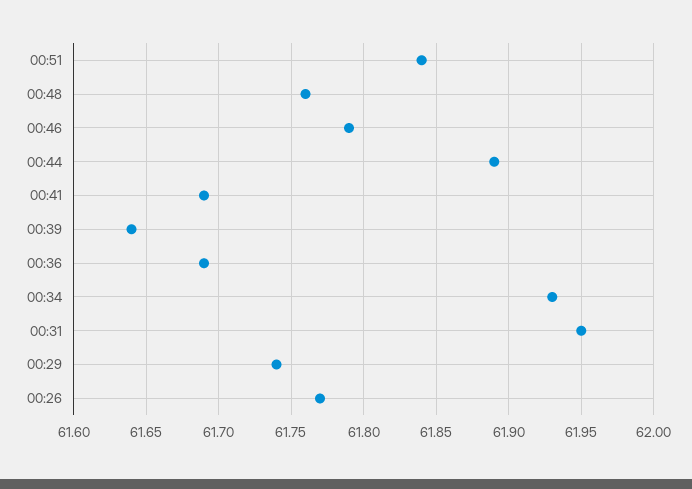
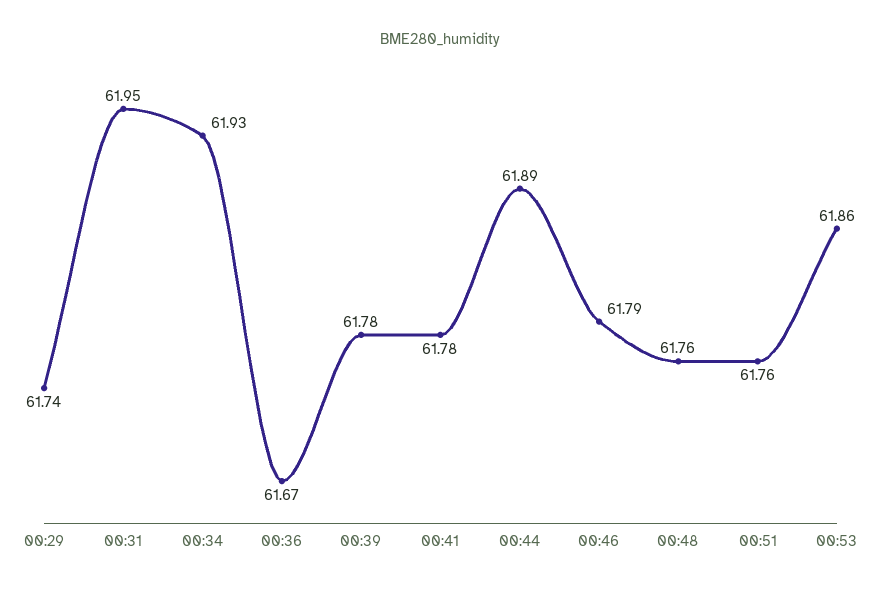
00:51: 61.84 -> 61.76
00:41: 61.69 -> 61.78
00:39: 61.64 -> 61.78
00:36: 61.69 -> 61.67
00:26: 61.77 -> none
00:53: none -> 61.86

